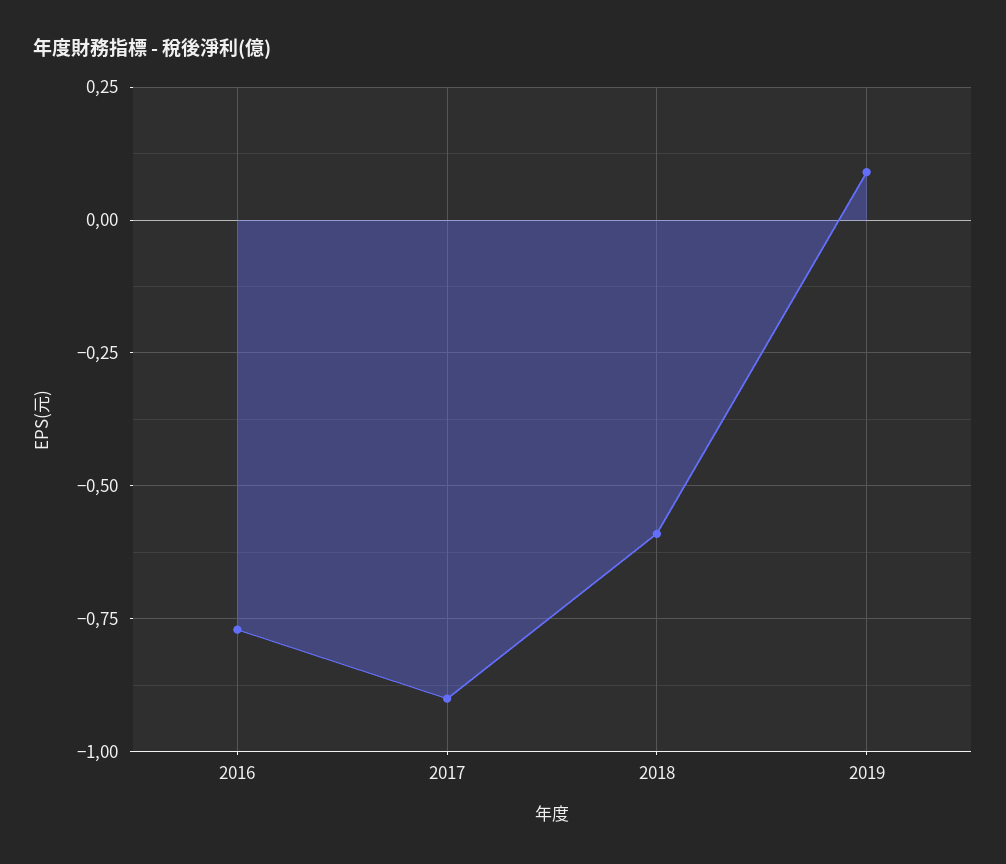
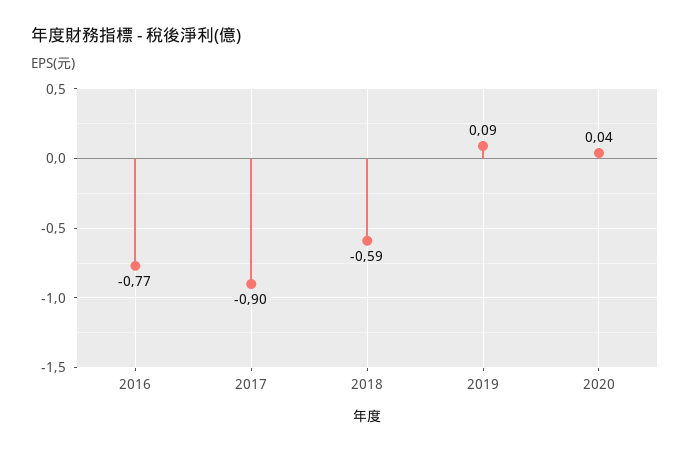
2020: none -> 0.04

